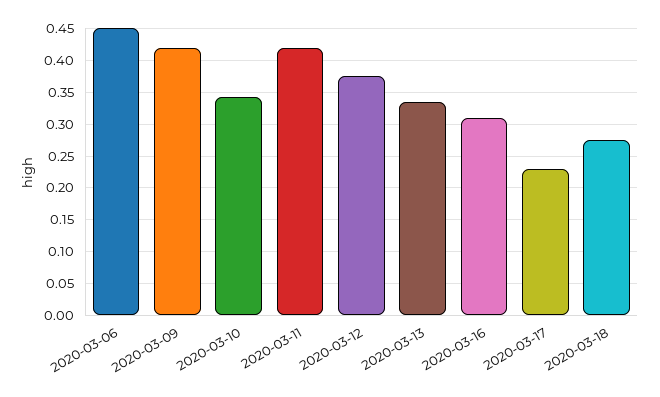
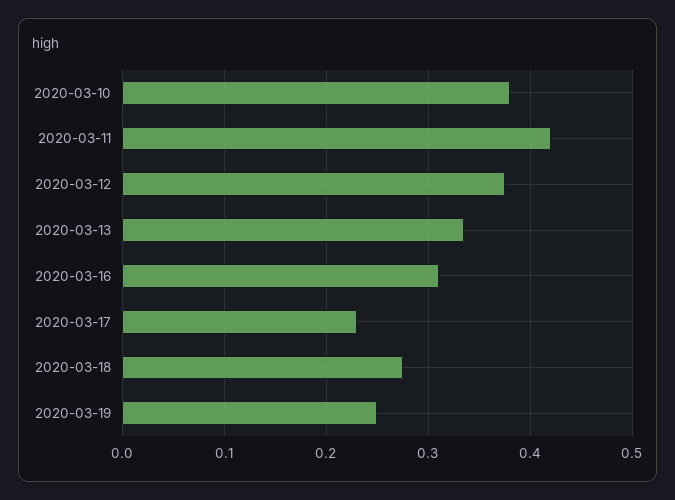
2020-03-06: 0.45 -> none
2020-03-09: 0.42 -> none
2020-03-10: 0.34 -> 0.38
2020-03-19: none -> 0.25

